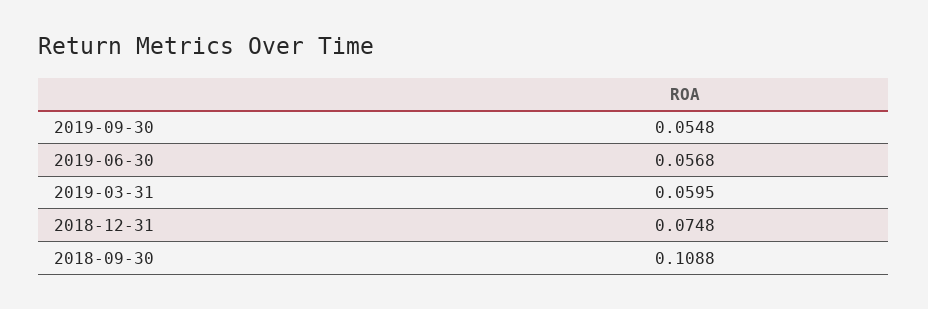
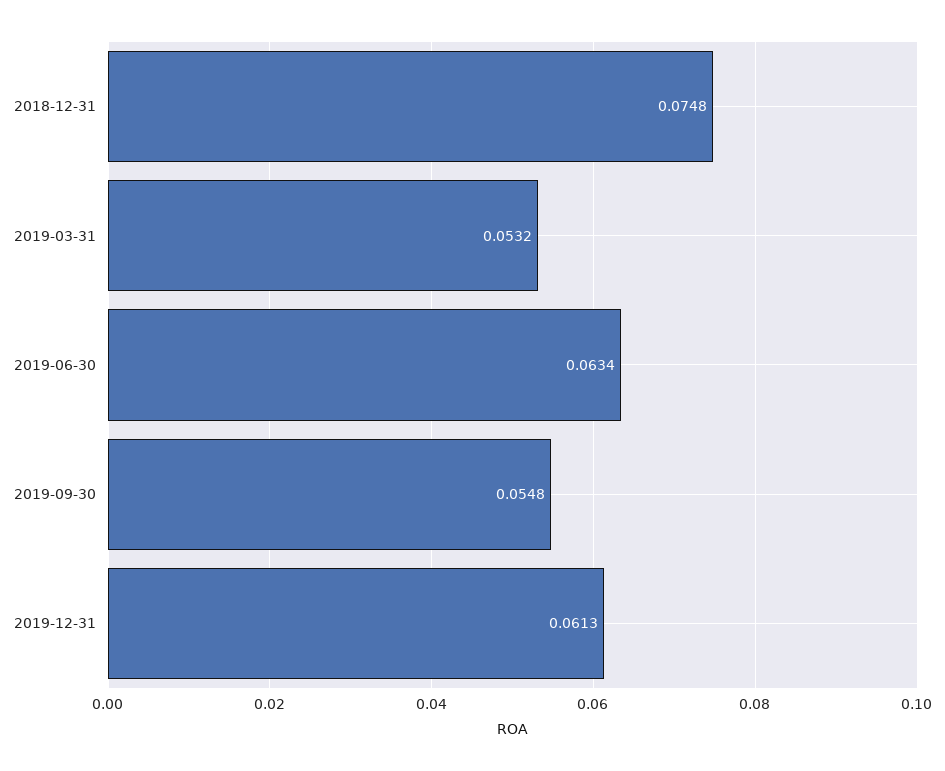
2019-06-30: 0.0568 -> 0.0634
2019-03-31: 0.0595 -> 0.0532
2018-09-30: 0.1088 -> none
2019-12-31: none -> 0.0613

